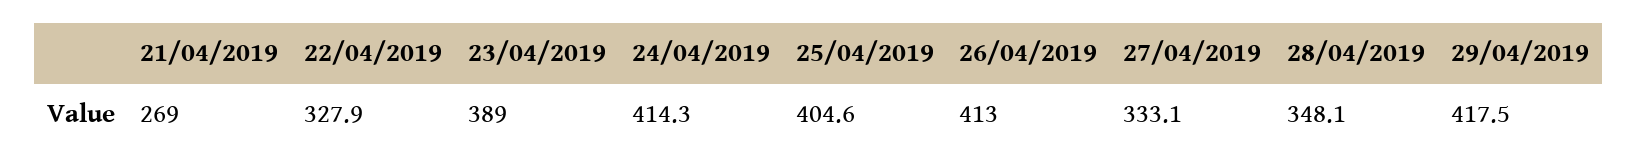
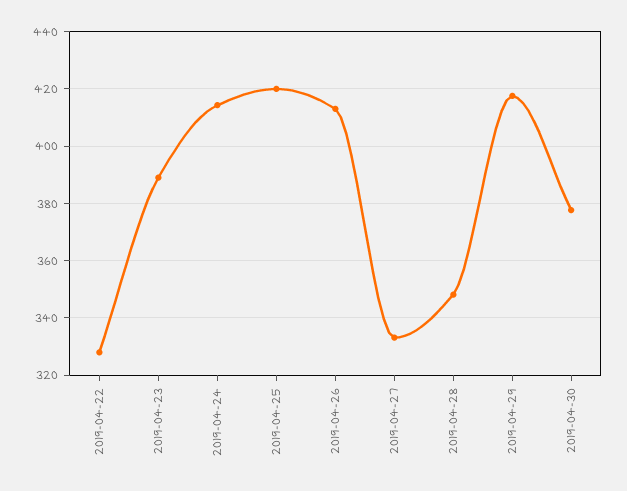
21/04/2019: 269 -> none
25/04/2019: 404.6 -> 420
2019-04-30: none -> 377.5

